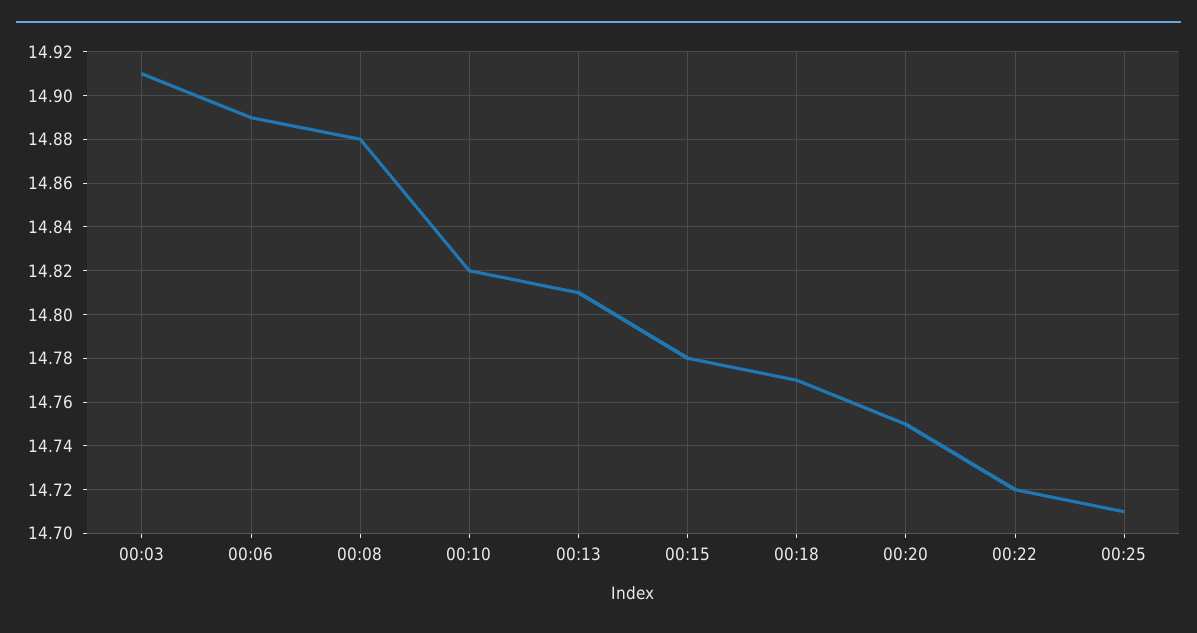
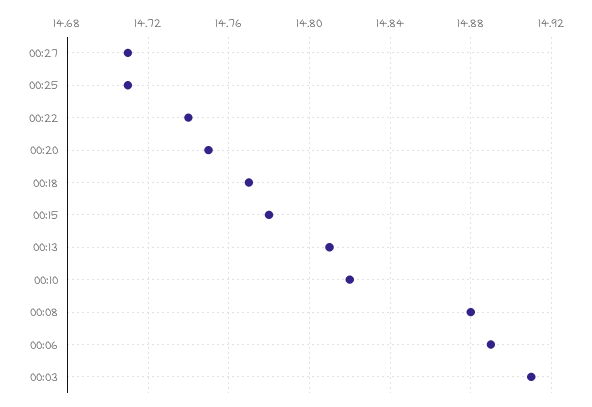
00:22: 14.72 -> 14.74
00:27: none -> 14.71

